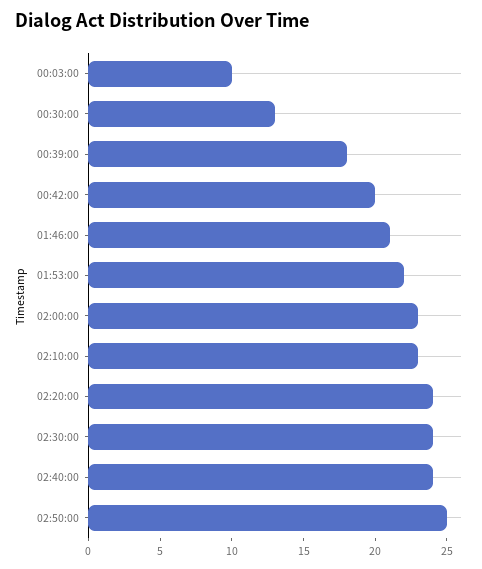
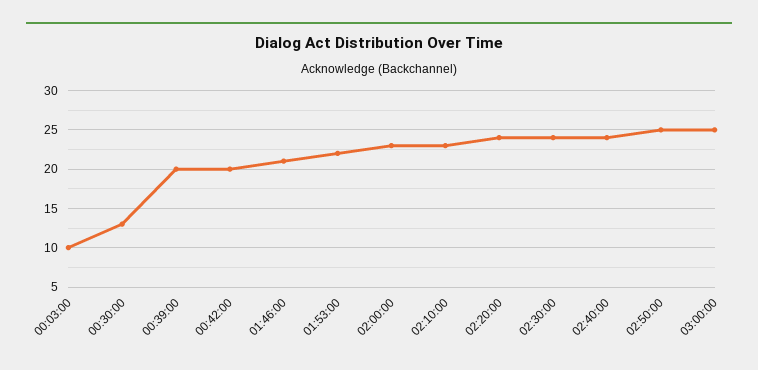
00:39:00: 18 -> 20
03:00:00: none -> 25

